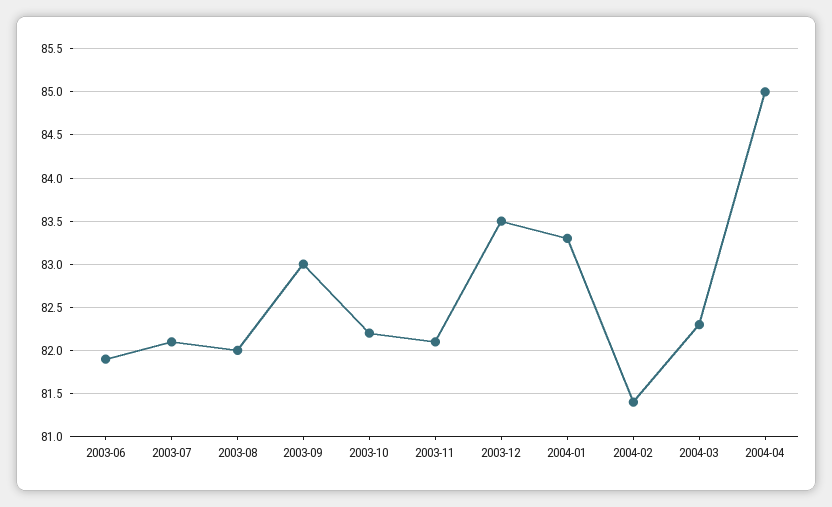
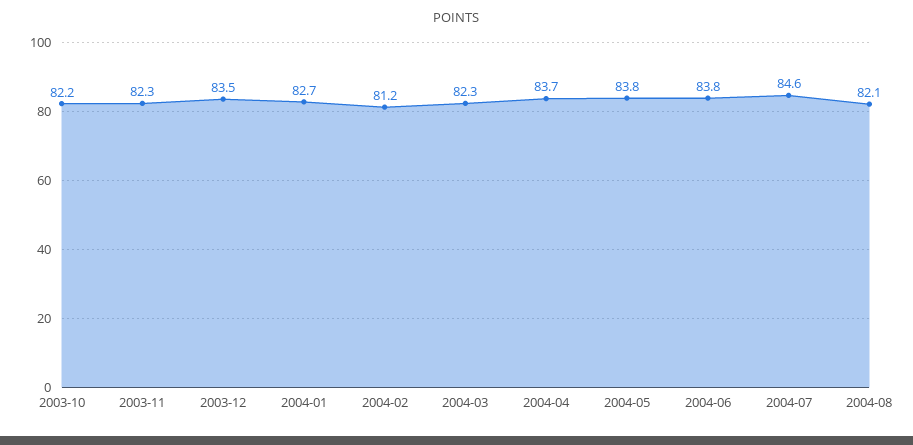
2003-06: 81.9 -> none
2003-07: 82.1 -> none
2003-08: 82 -> none
2003-09: 83 -> none
2003-11: 82.1 -> 82.3
2004-01: 83.3 -> 82.7
2004-02: 81.4 -> 81.2
2004-04: 85 -> 83.7
2004-05: none -> 83.8
2004-06: none -> 83.8
2004-07: none -> 84.6
2004-08: none -> 82.1

